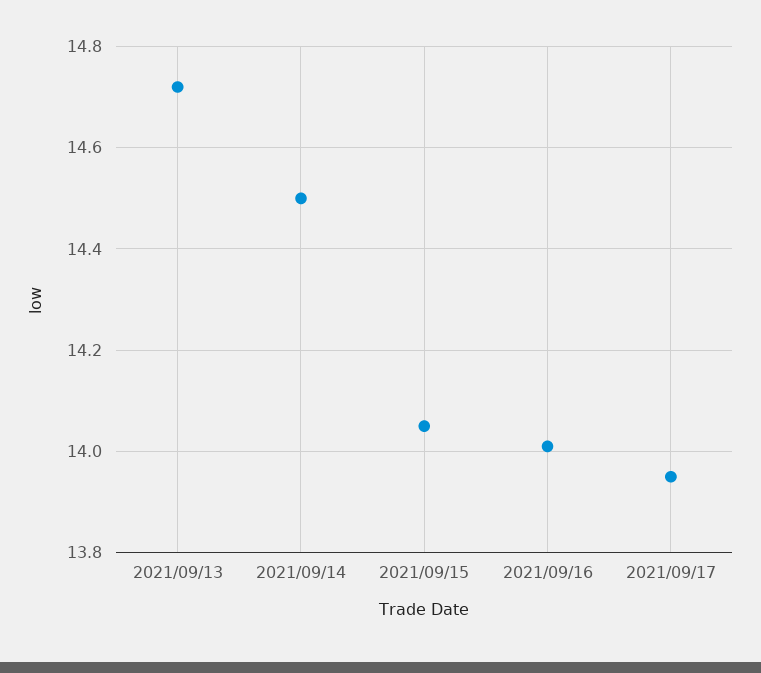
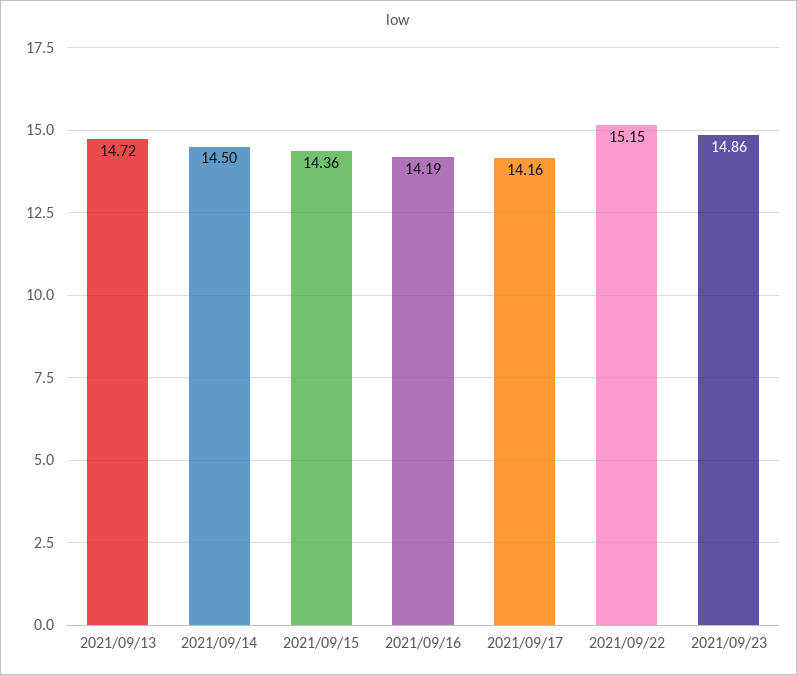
2021/09/15: 14.05 -> 14.36
2021/09/16: 14 -> 14.19
2021/09/17: 13.95 -> 14.16
2021/09/22: none -> 15.15
2021/09/23: none -> 14.86

